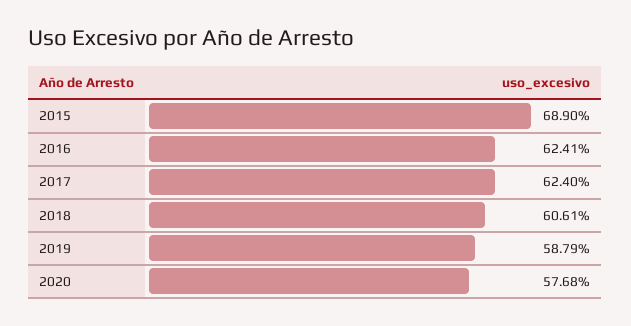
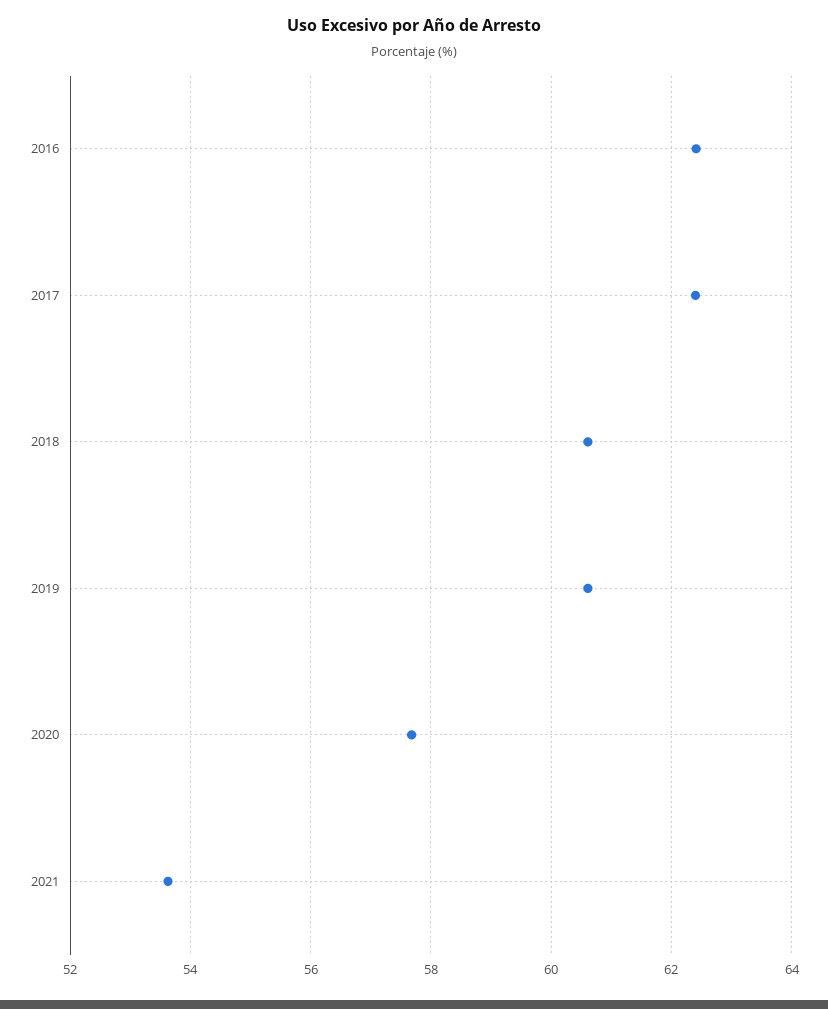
2015: 68.9 -> none
2019: 58.79 -> 60.6
2021: none -> 53.6

